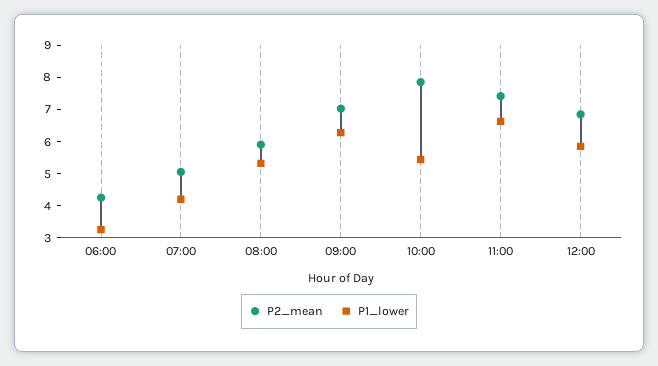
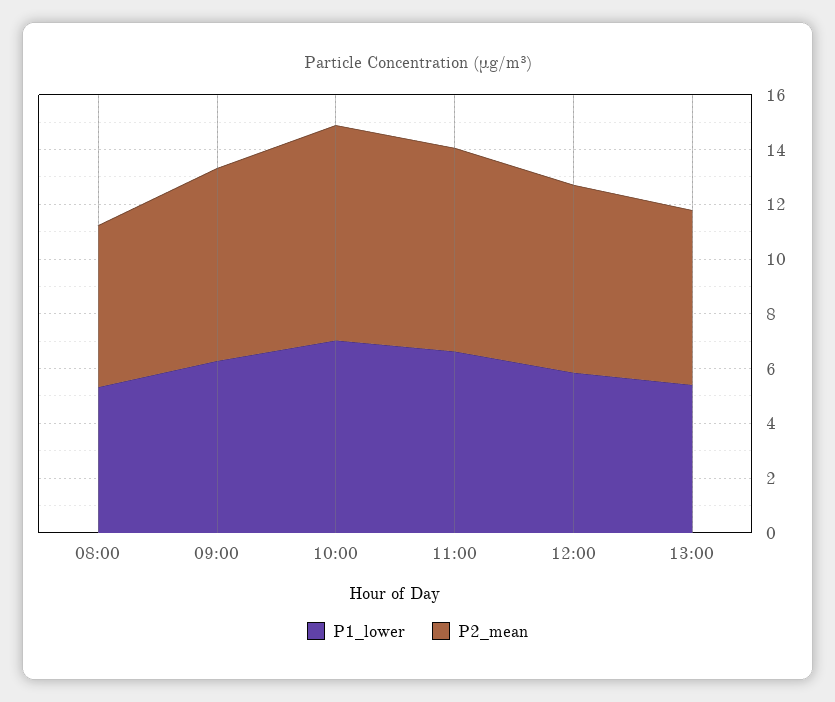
P2_mean, 06:00: 4.25 -> none
P1_lower, 06:00: 3.25 -> none
P2_mean, 07:00: 5 -> none
P1_lower, 07:00: 4.25 -> none
P1_lower, 10:00: 5.5 -> 7
P1_lower, 13:00: none -> 5.5
P2_mean, 13:00: none -> 6.5

